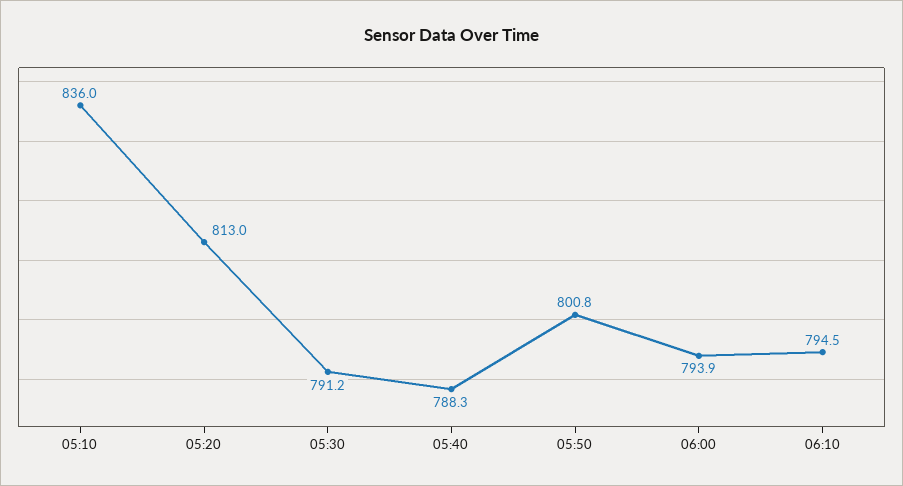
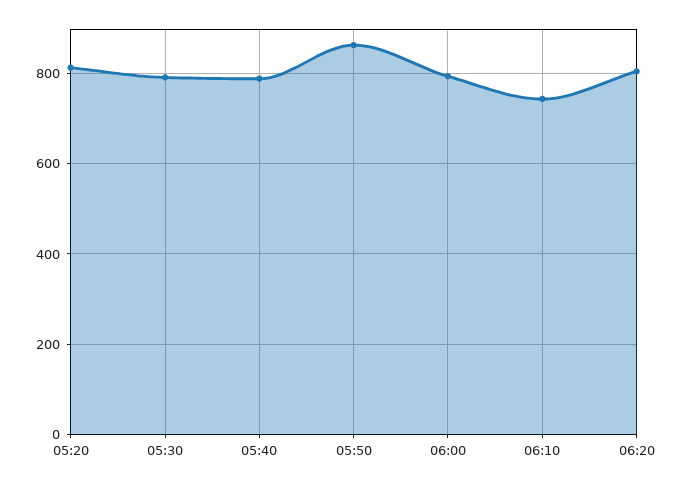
05:10: 836 -> none
05:50: 800.8 -> 860
06:10: 794.5 -> 740
06:20: none -> 800

